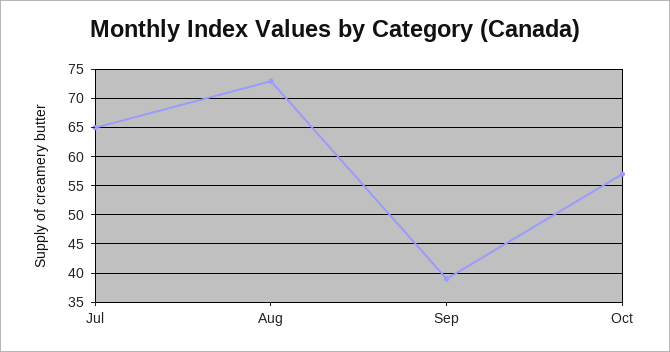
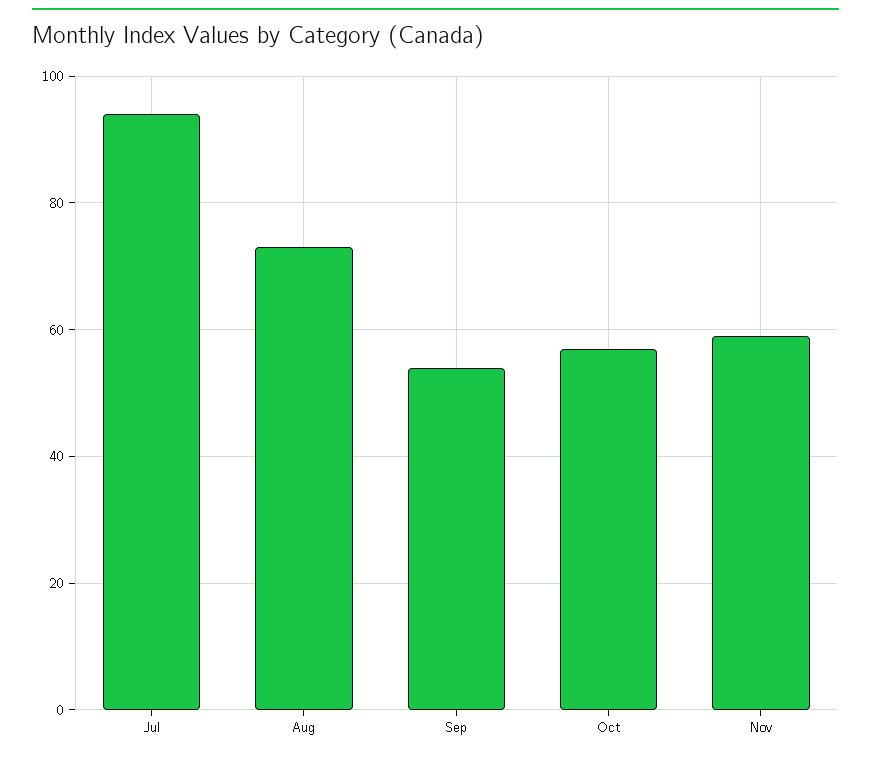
Jul: 65 -> 95
Sep: 40 -> 55
Nov: none -> 60

